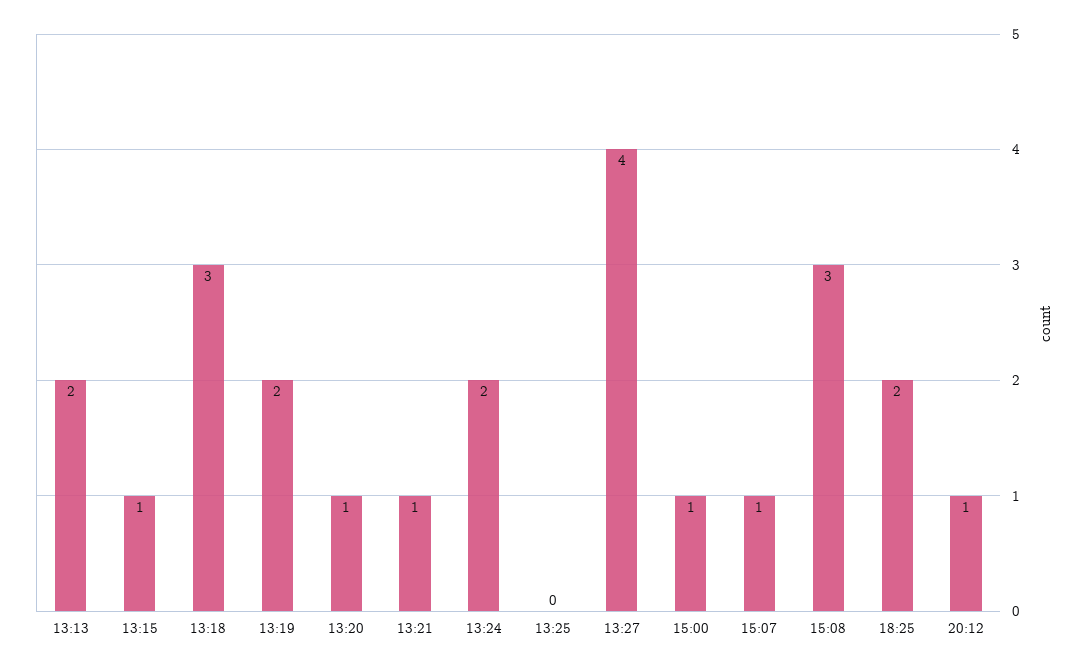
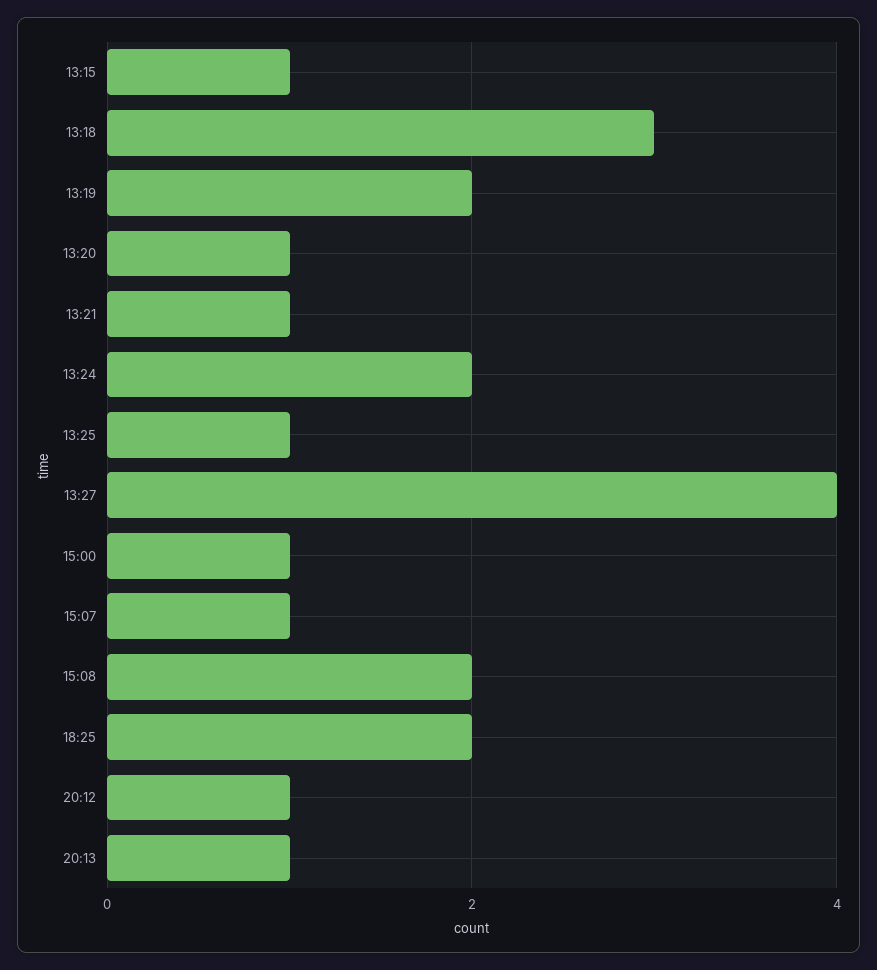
13:13: 2 -> none
13:25: 0 -> 1
15:08: 3 -> 2
20:13: none -> 1

